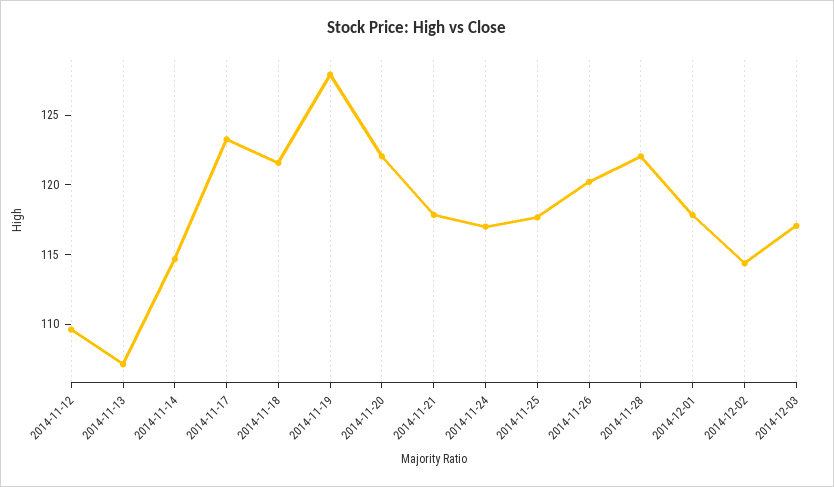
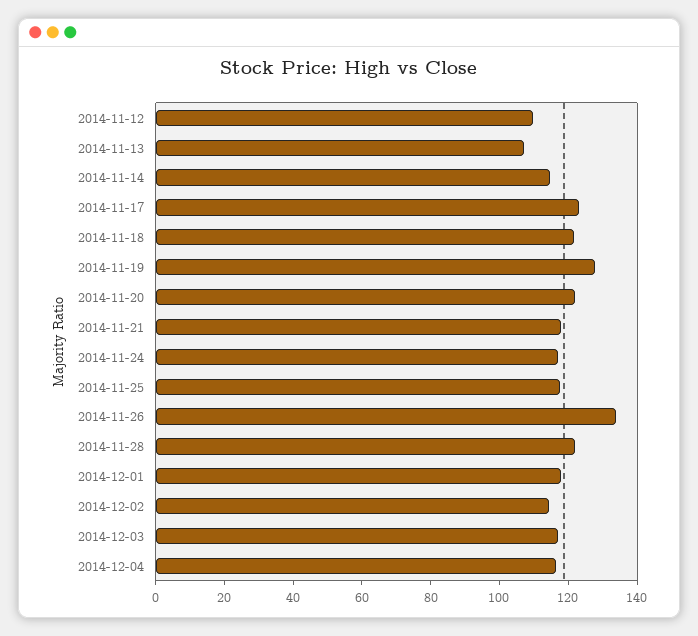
2014-11-26: 120 -> 135
2014-12-04: none -> 115

